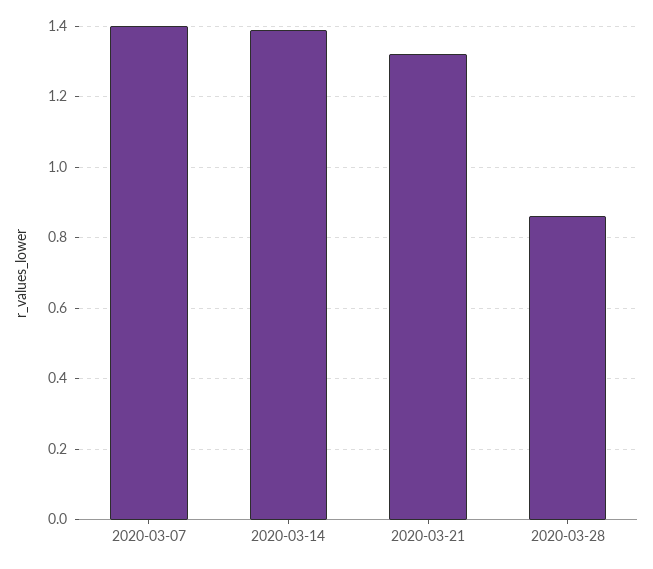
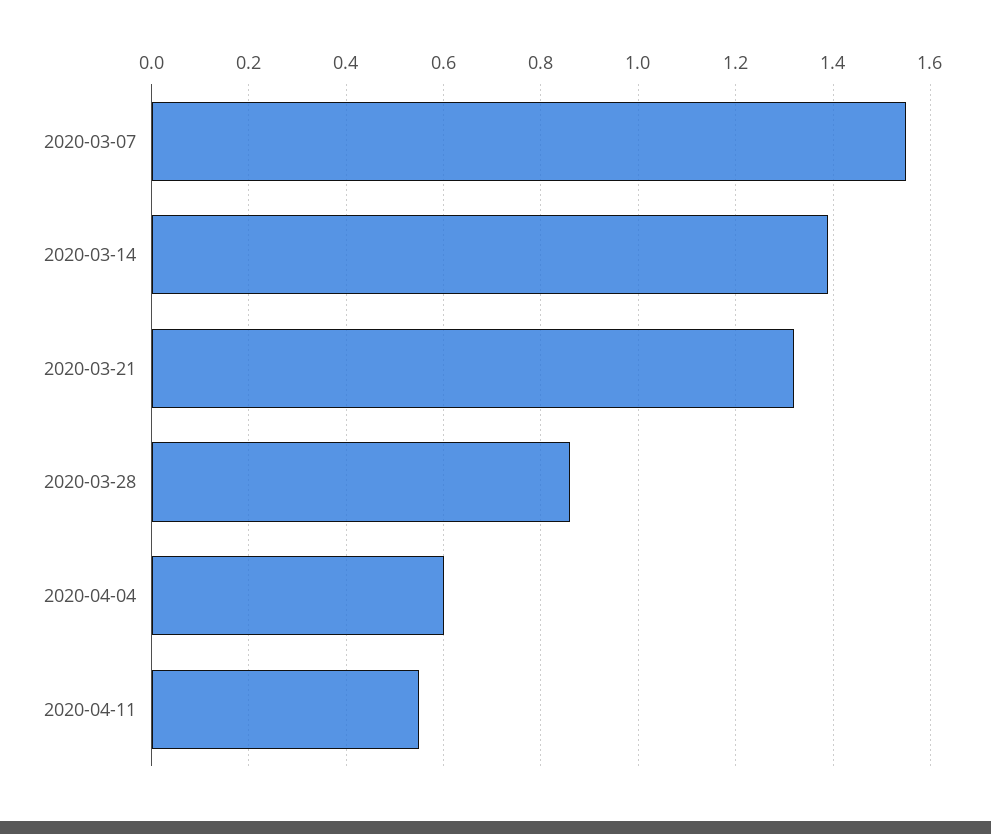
2020-03-07: 1.4 -> 1.55
2020-04-04: none -> 0.6
2020-04-11: none -> 0.55

